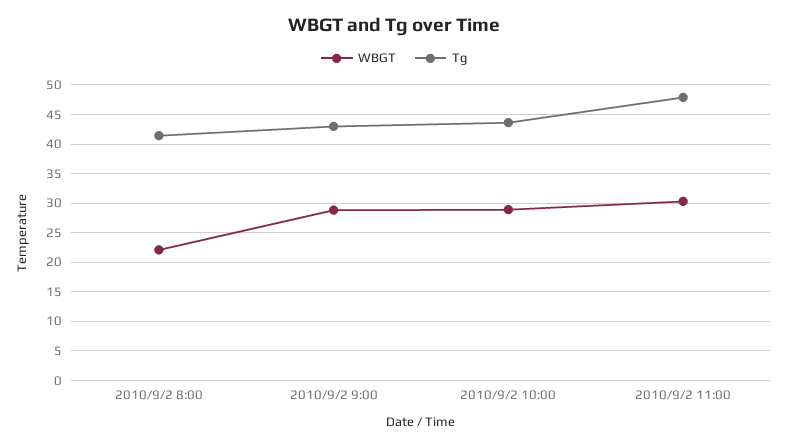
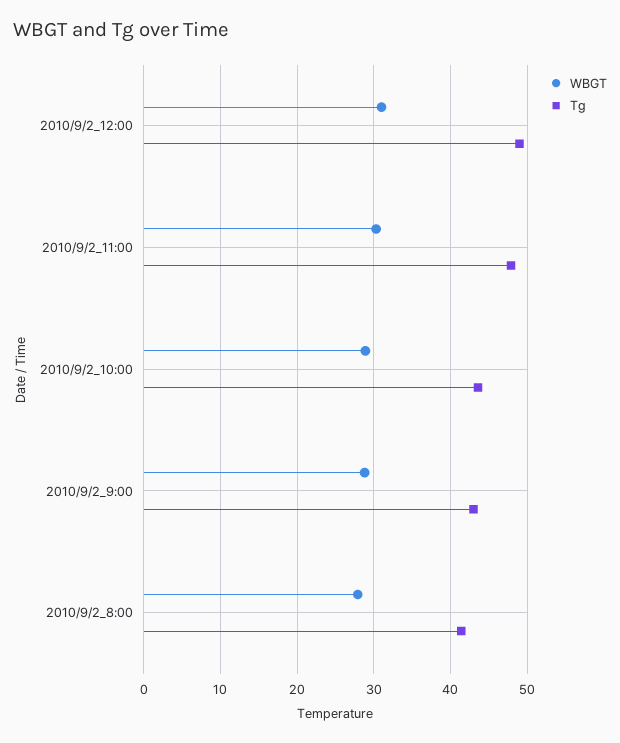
WBGT, 2010/9/2 8:00: 22.5 -> 28
WBGT, 2010/9/2_12:00: none -> 31
Tg, 2010/9/2_12:00: none -> 49

